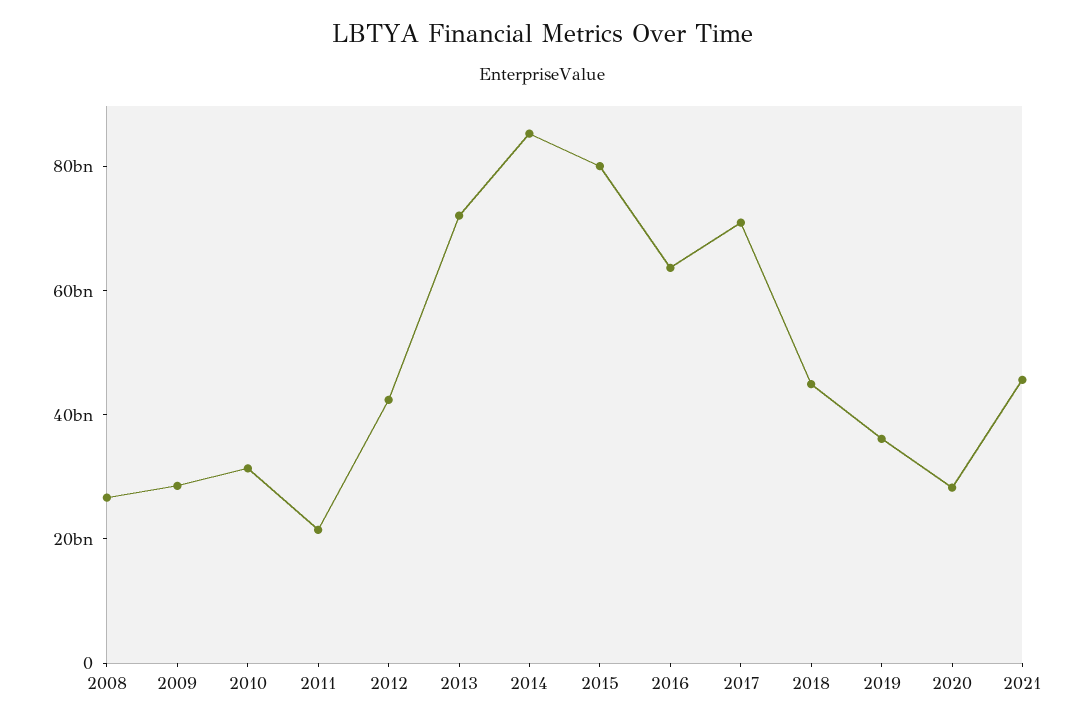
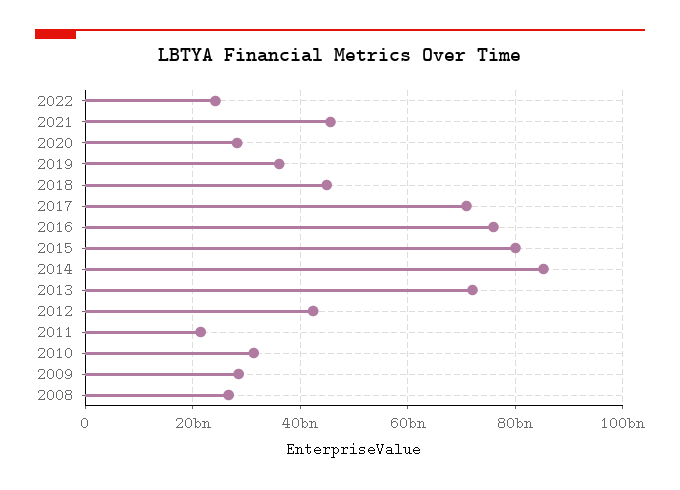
2016: 65000000000 -> 76000000000
2022: none -> 24000000000

